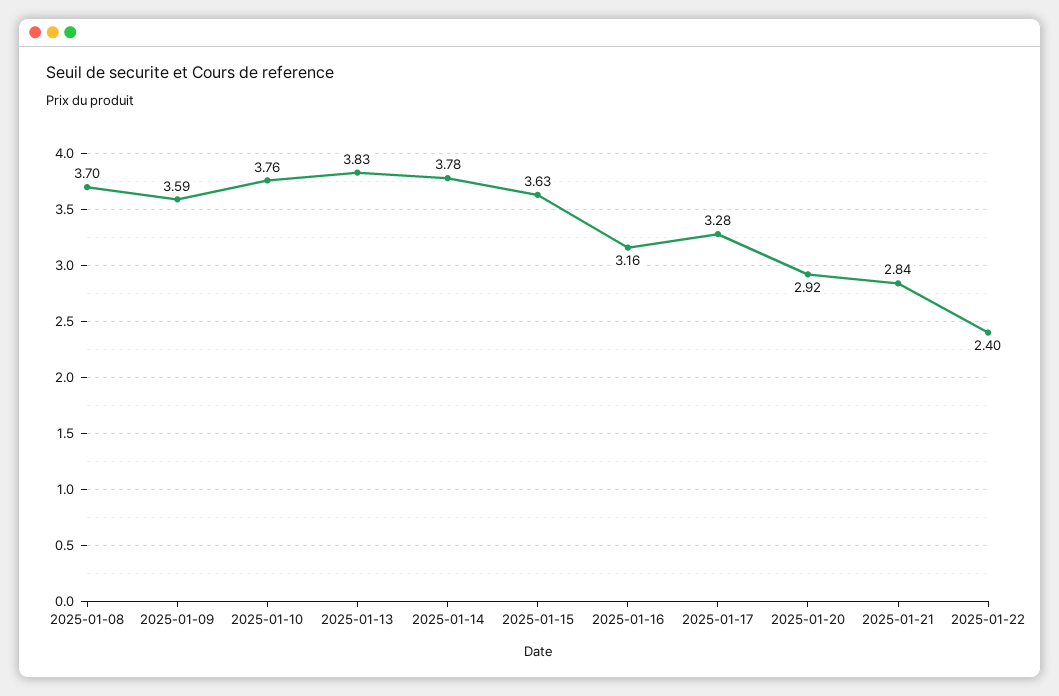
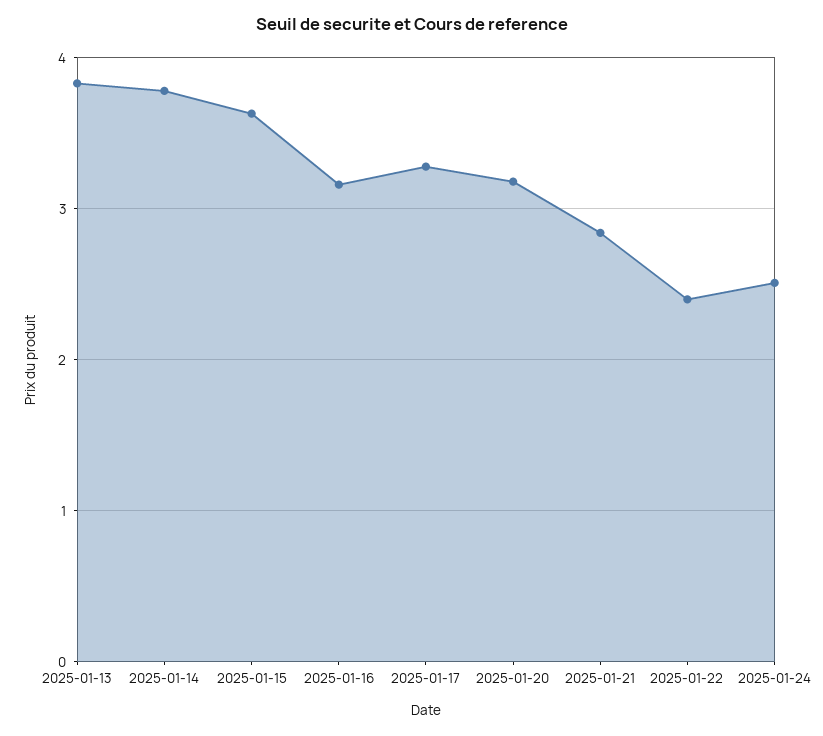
2025-01-08: 3.7 -> none
2025-01-09: 3.59 -> none
2025-01-10: 3.76 -> none
2025-01-20: 2.92 -> 3.2
2025-01-24: none -> 2.5

